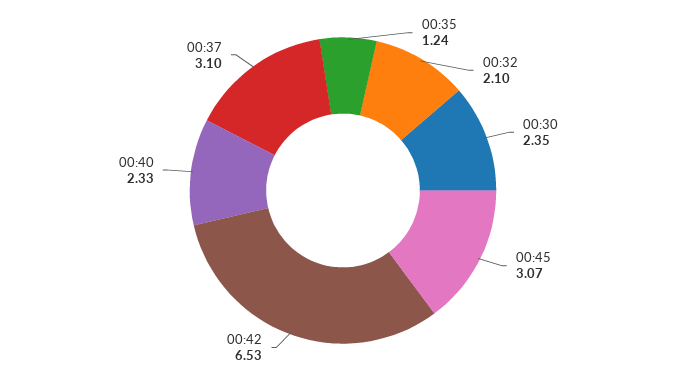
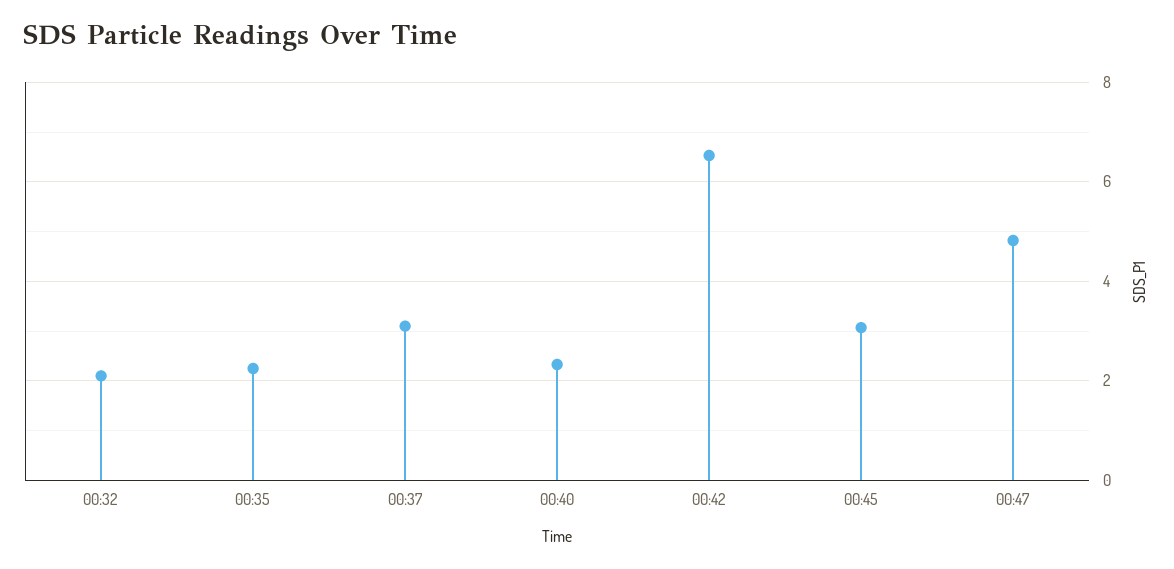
00:35: 1.24 -> 2.2
00:30: 2.35 -> none
00:47: none -> 4.8

